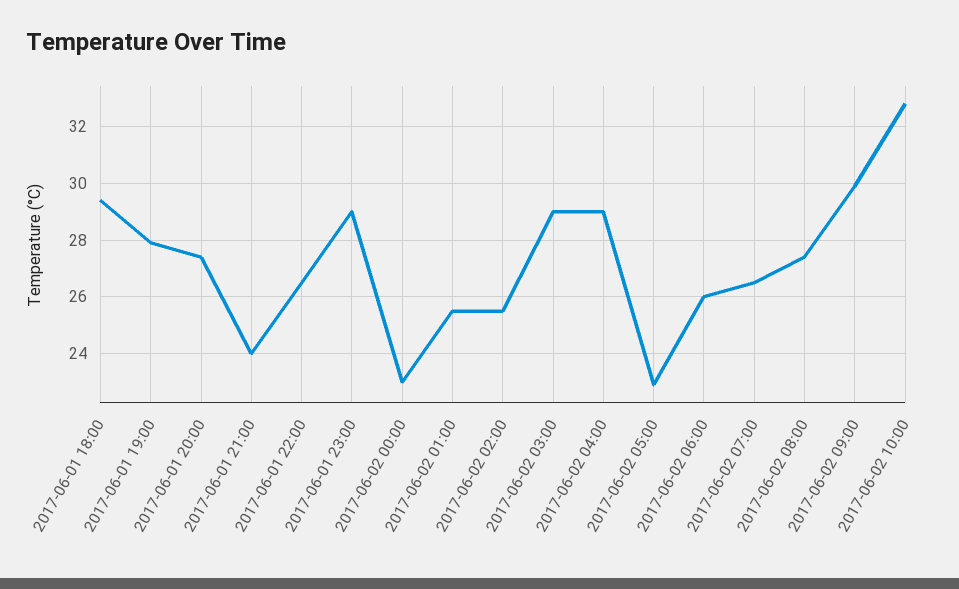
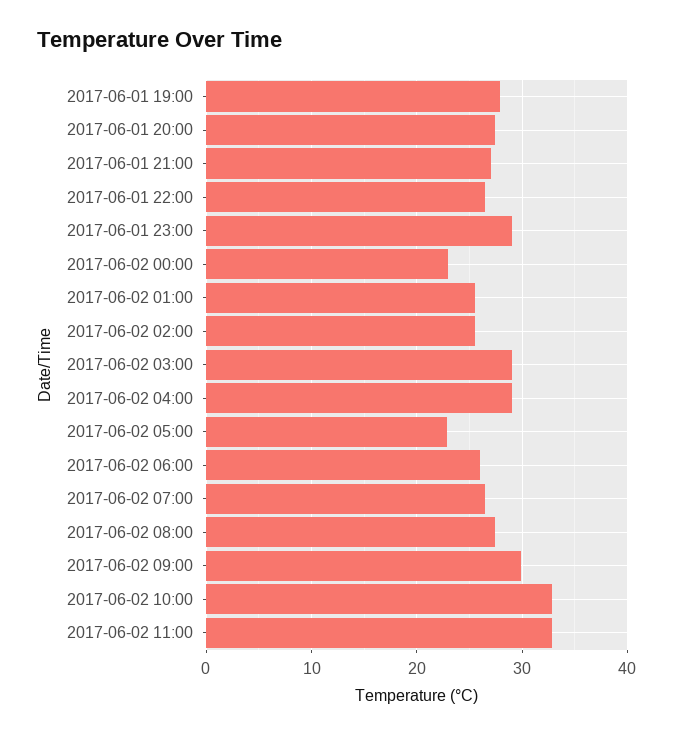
2017-06-01 18:00: 29.5 -> none
2017-06-01 21:00: 24 -> 27
2017-06-02 11:00: none -> 33

